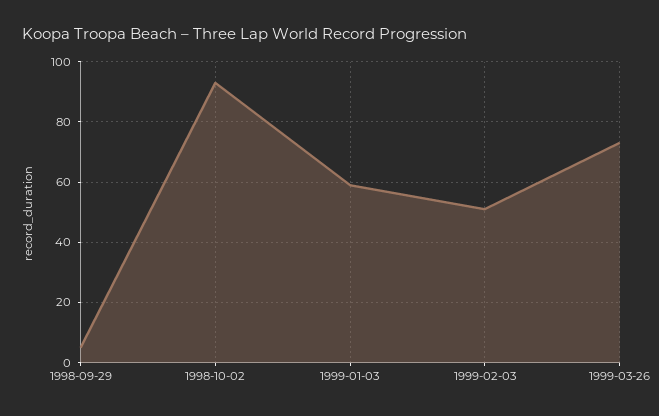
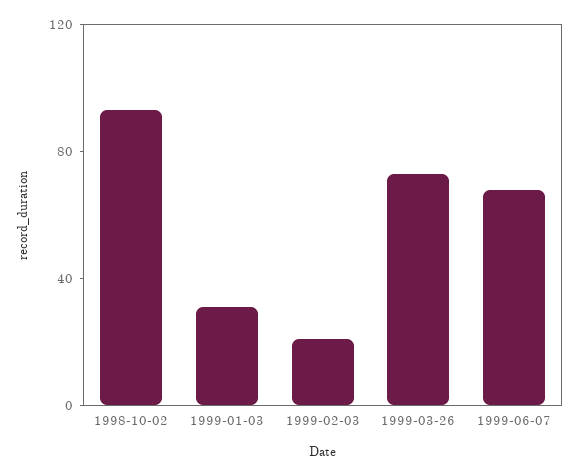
1998-09-29: 5 -> none
1999-01-03: 60 -> 30
1999-02-03: 50 -> 20
1999-06-07: none -> 70

